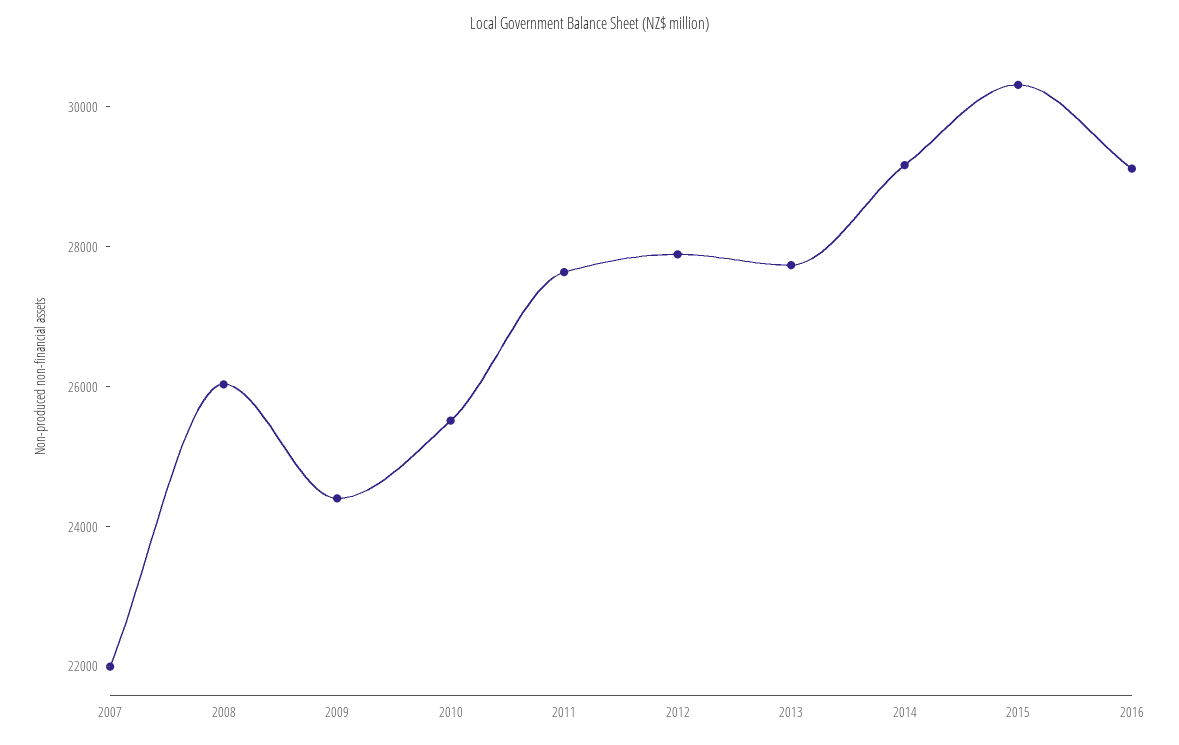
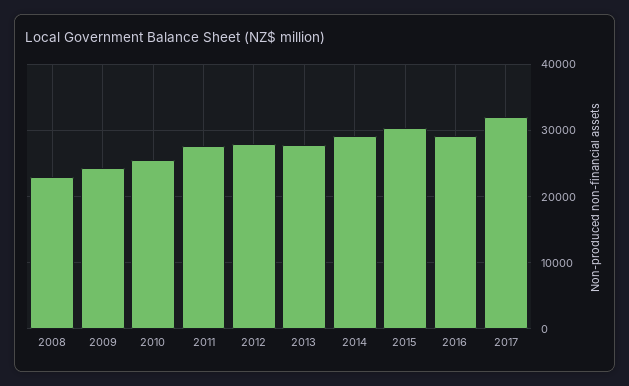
2007: 22000 -> none
2008: 26000 -> 23000
2017: none -> 32000

